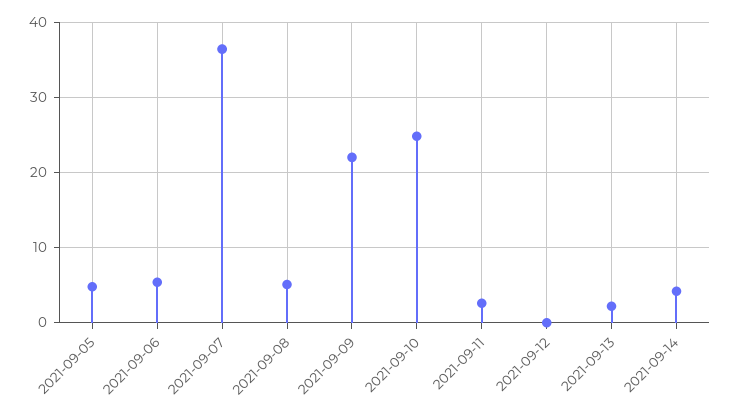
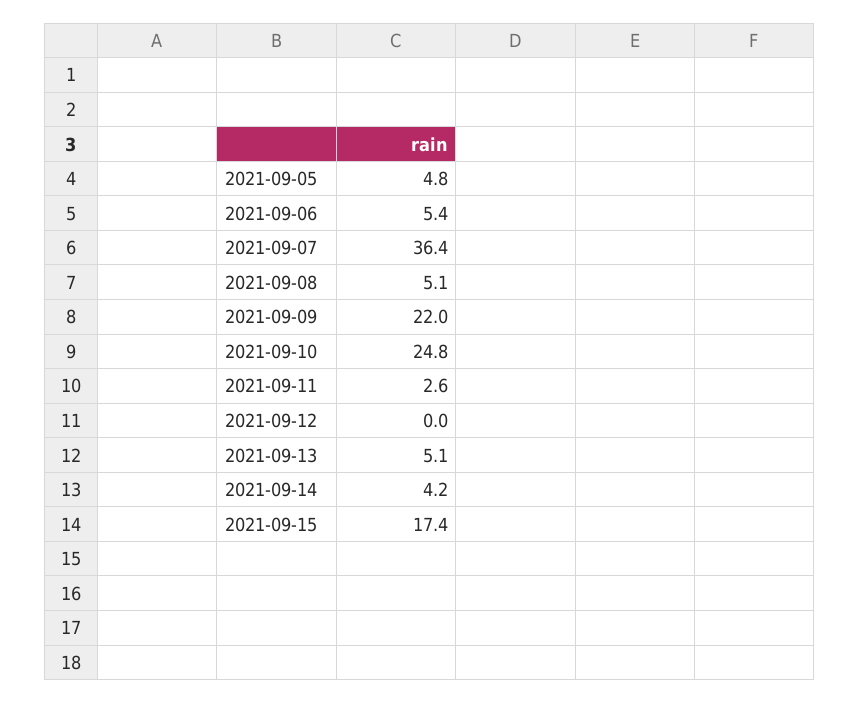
2021-09-13: 2 -> 5.1
2021-09-15: none -> 17.4

